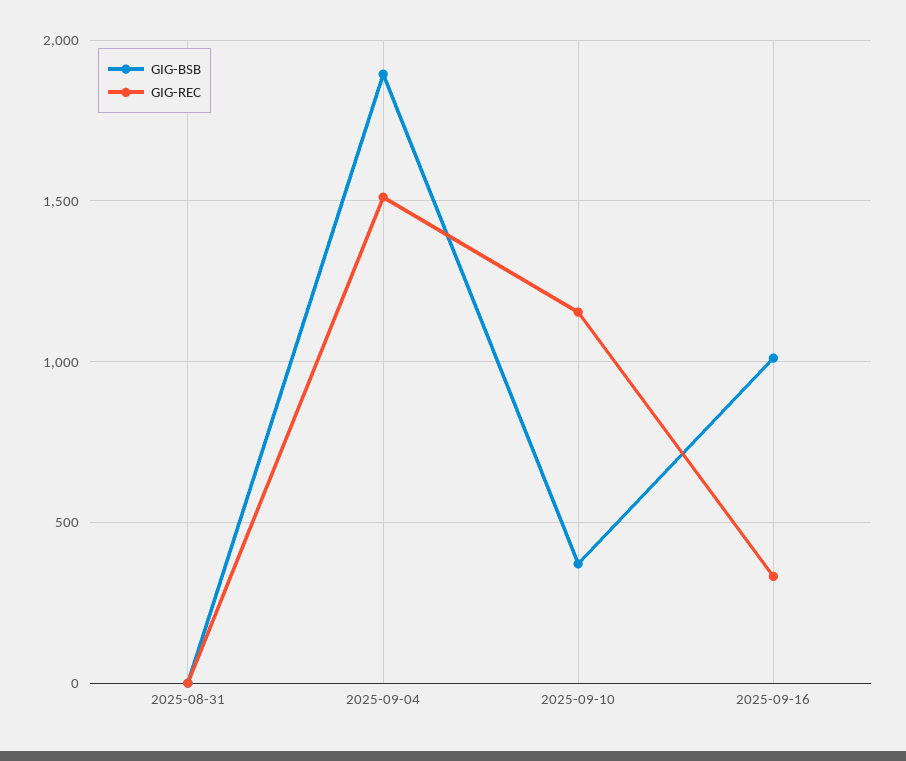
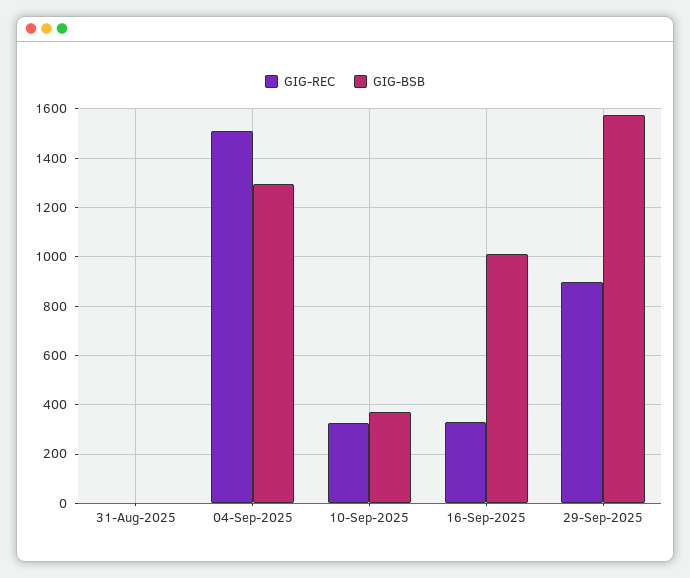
GIG-BSB, 2025-09-04: 1900 -> 1300
GIG-REC, 2025-09-10: 1150 -> 325
GIG-REC, 29-Sep-2025: none -> 900
GIG-BSB, 29-Sep-2025: none -> 1575

